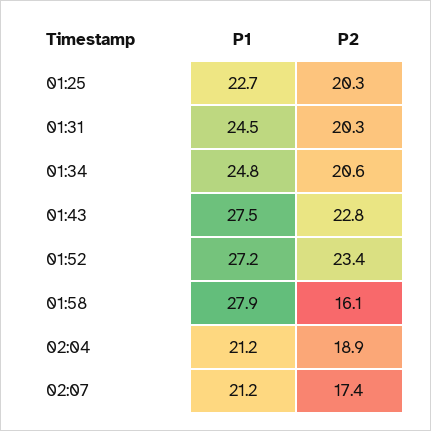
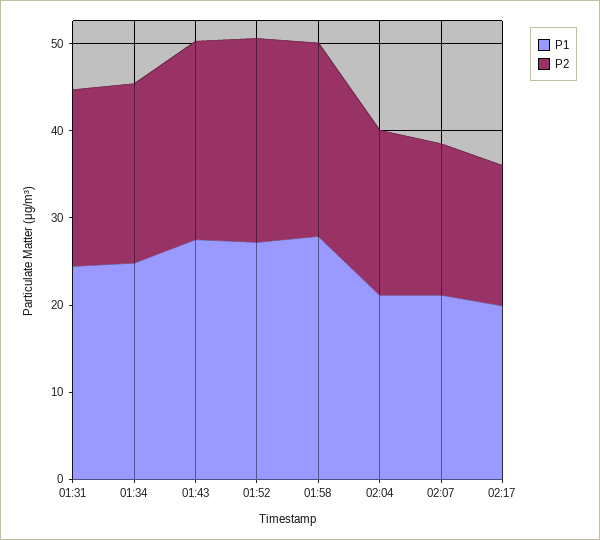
P1, 01:25: 22.7 -> none
P2, 01:25: 20.3 -> none
P2, 01:58: 16.1 -> 22
P1, 02:17: none -> 20
P2, 02:17: none -> 16

